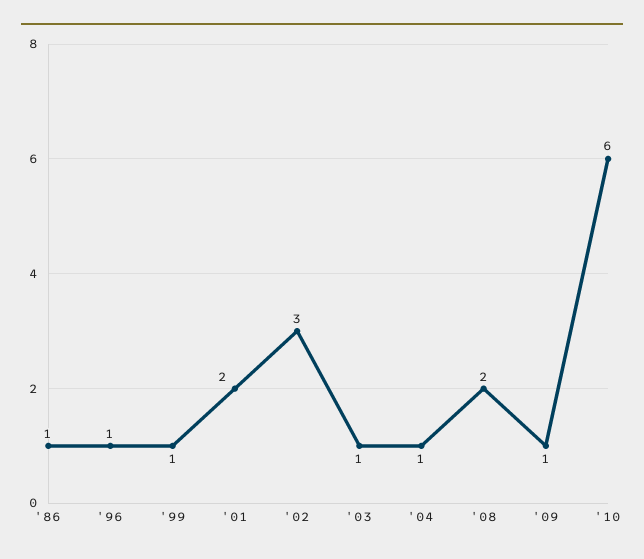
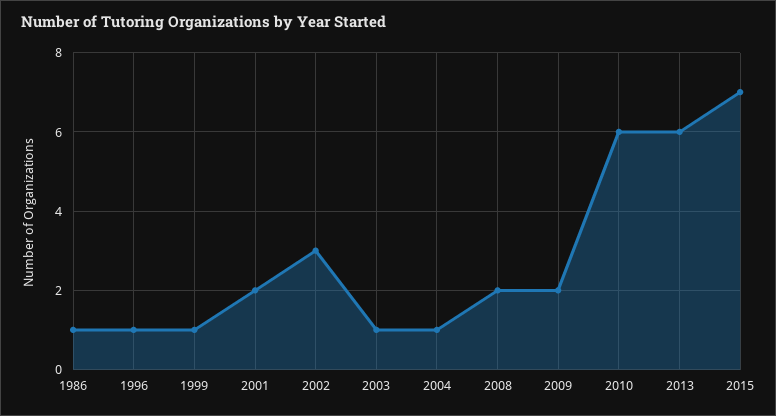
'09: 1 -> 2
2013: none -> 6
2015: none -> 7

